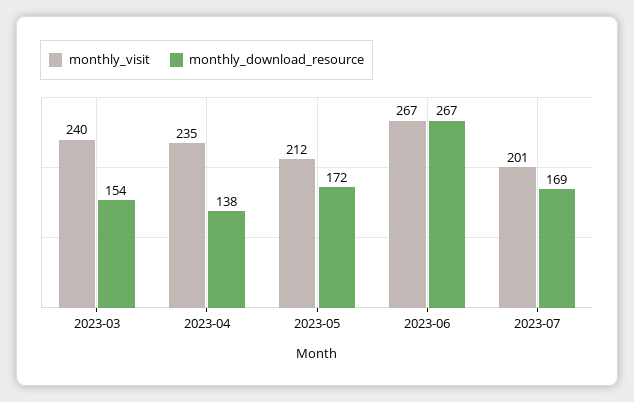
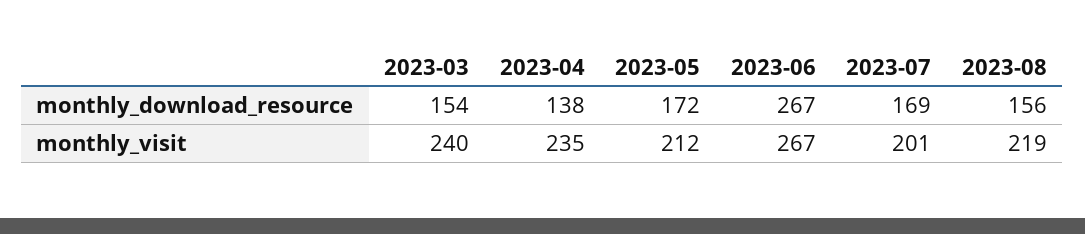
monthly_download_resource, 2023-08: none -> 156
monthly_visit, 2023-08: none -> 219

